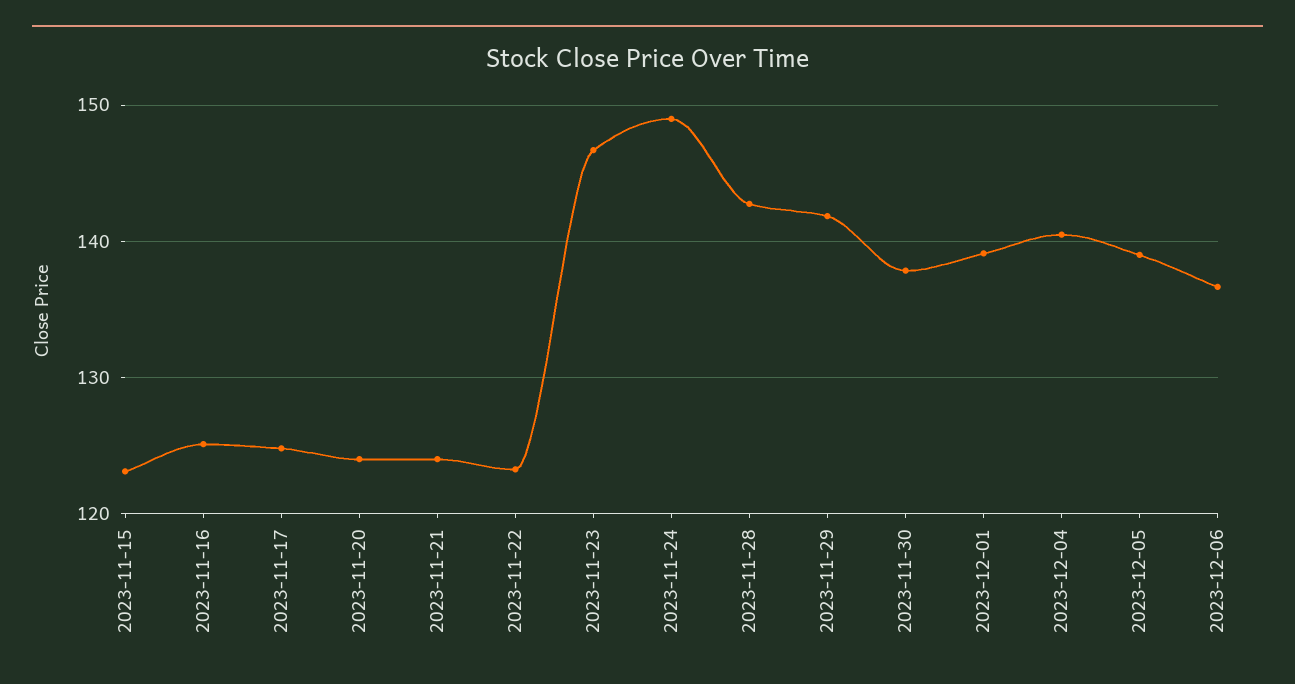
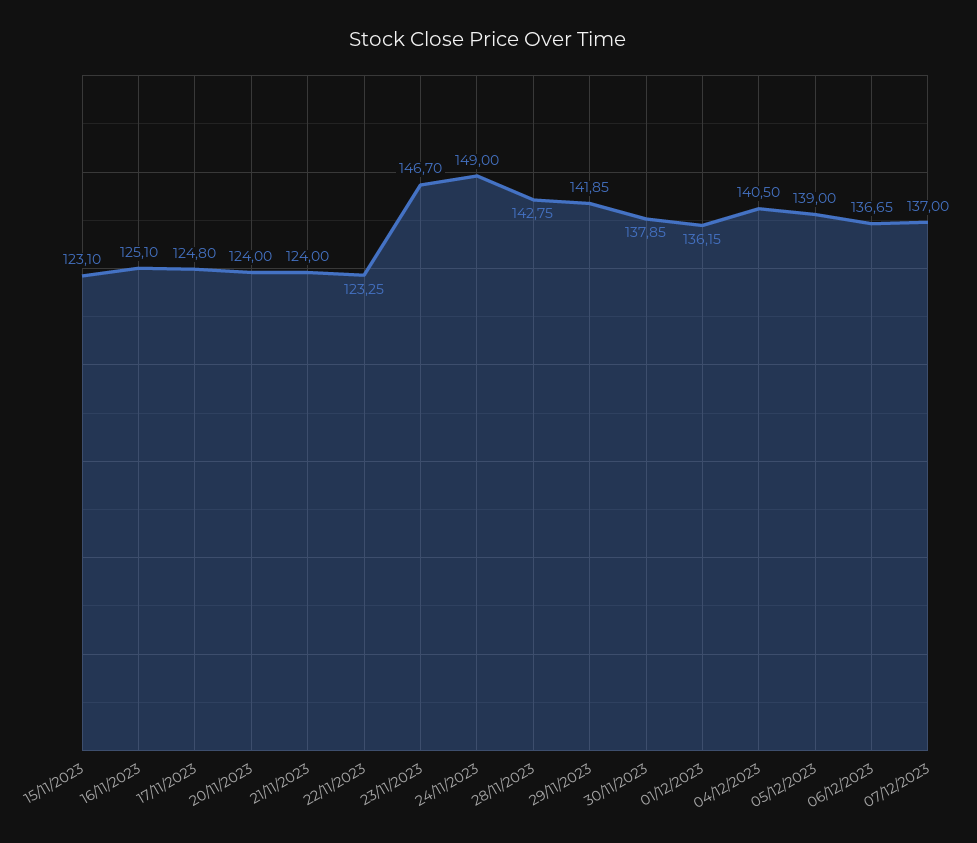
2023-12-01: 139 -> 136.15
07/12/2023: none -> 137

